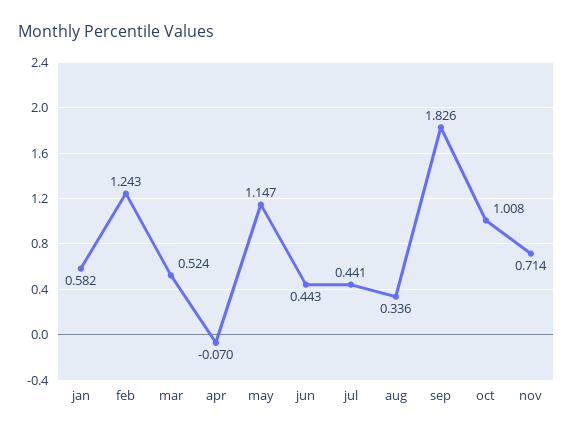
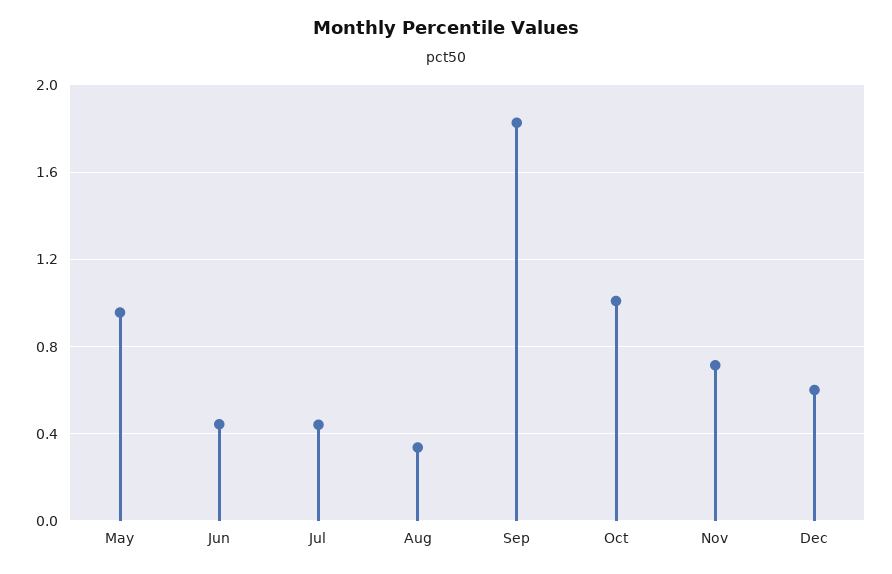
jan: 0.582 -> none
feb: 1.243 -> none
mar: 0.524 -> none
apr: -0.07 -> none
may: 1.147 -> 0.95
Dec: none -> 0.6

